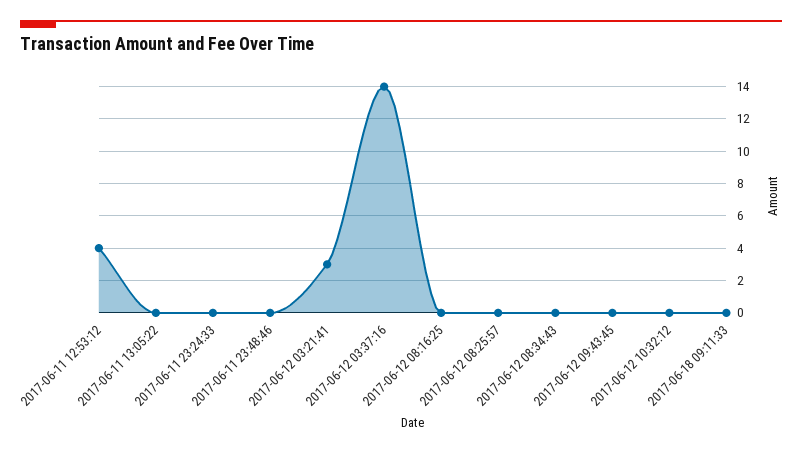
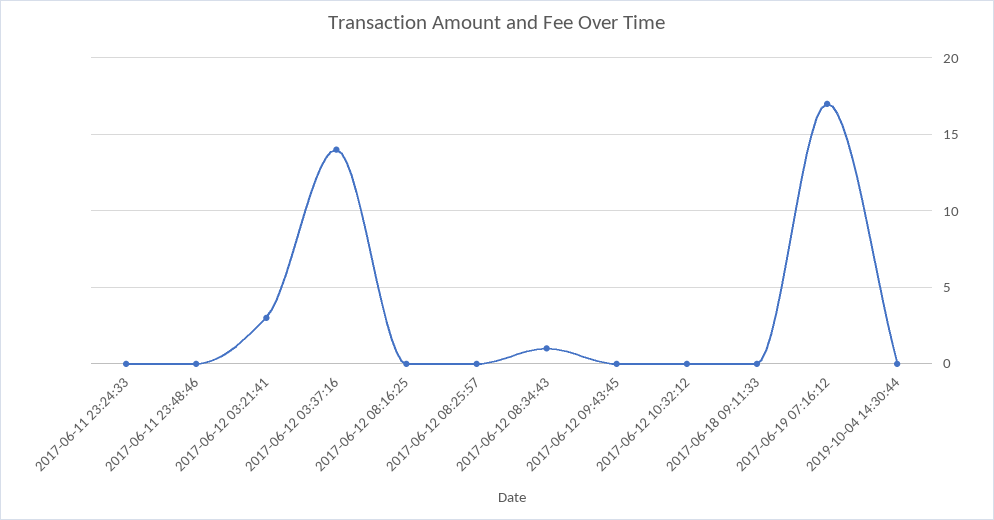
2017-06-11 12:53:12: 4 -> none
2017-06-11 13:05:22: 0 -> none
2017-06-12 08:34:43: 0 -> 1
2017-06-19 07:16:12: none -> 17
2019-10-04 14:30:44: none -> 0

